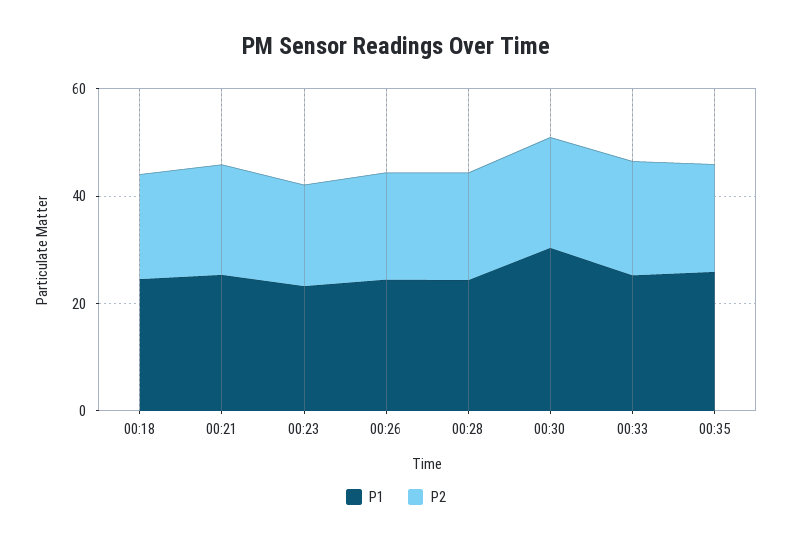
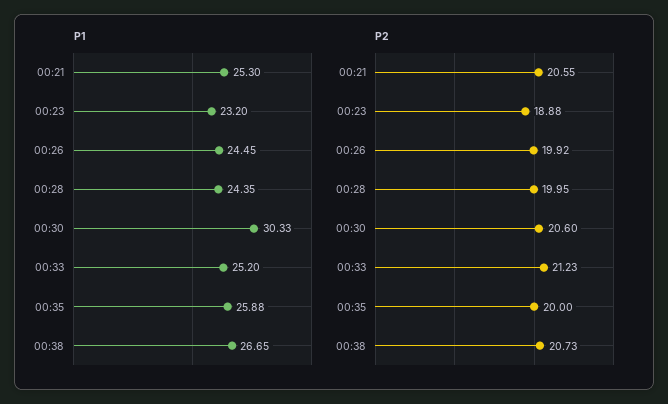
P1, 00:18: 25 -> none
P2, 00:18: 20 -> none
P1, 00:38: none -> 26.65
P2, 00:38: none -> 20.73

